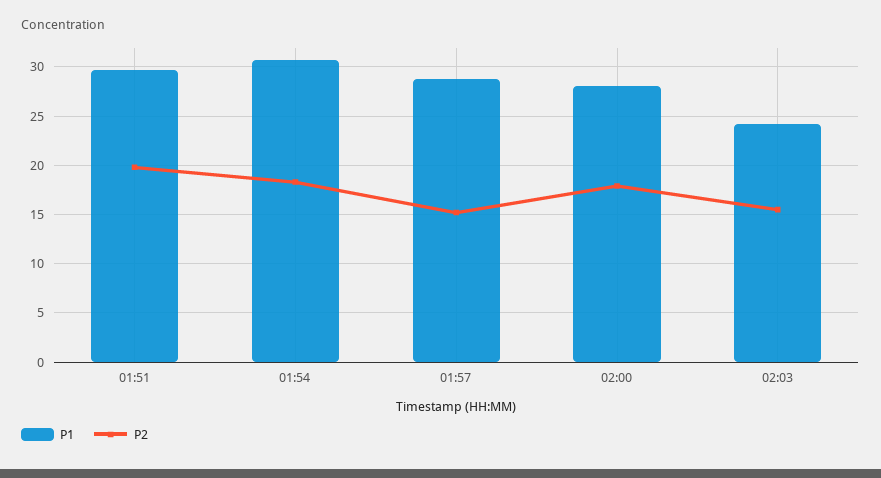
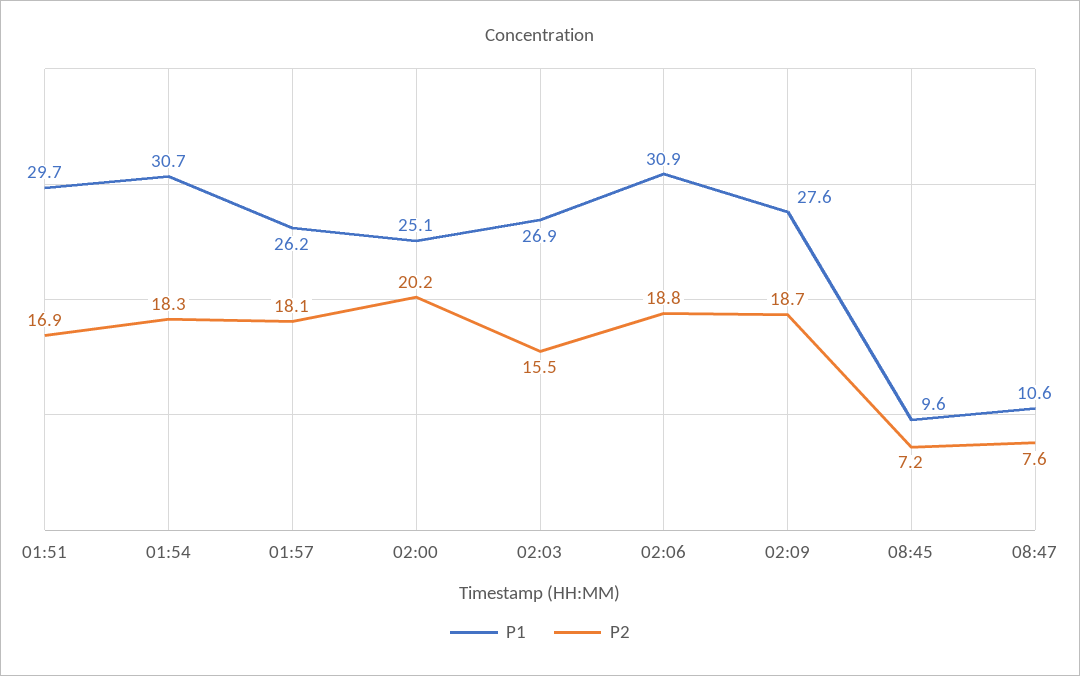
P2, 01:51: 20 -> 16.9
P1, 01:57: 29 -> 26.2
P2, 01:57: 15 -> 18.1
P1, 02:00: 28 -> 25.1
P2, 02:00: 18 -> 20.2
P1, 02:03: 24 -> 26.9
P1, 02:06: none -> 30.9
P2, 02:06: none -> 18.8
P1, 02:09: none -> 27.6
P2, 02:09: none -> 18.7
P1, 08:45: none -> 9.6
P2, 08:45: none -> 7.2
P1, 08:47: none -> 10.6
P2, 08:47: none -> 7.6

